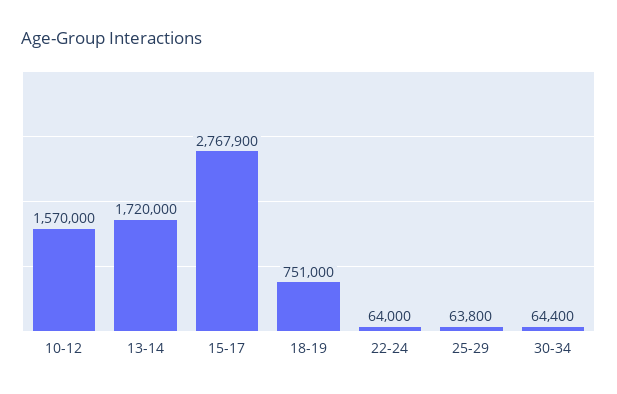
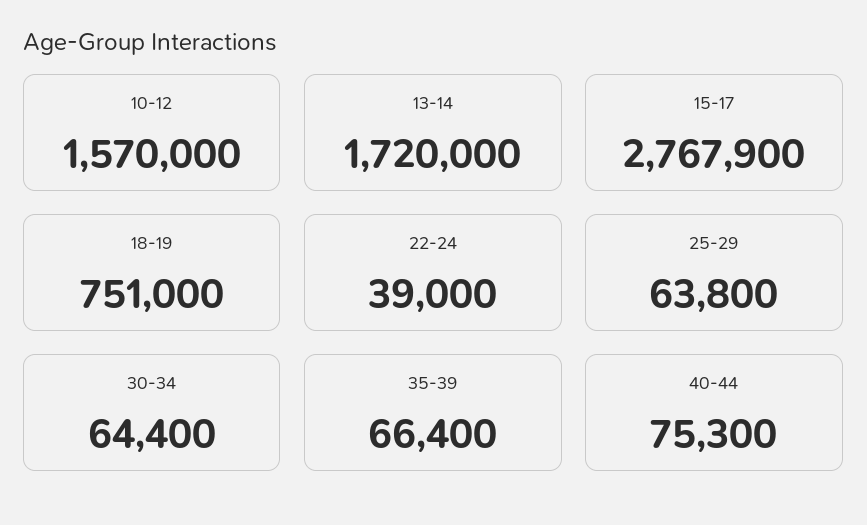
22-24: 64000 -> 39000
35-39: none -> 66400
40-44: none -> 75300

